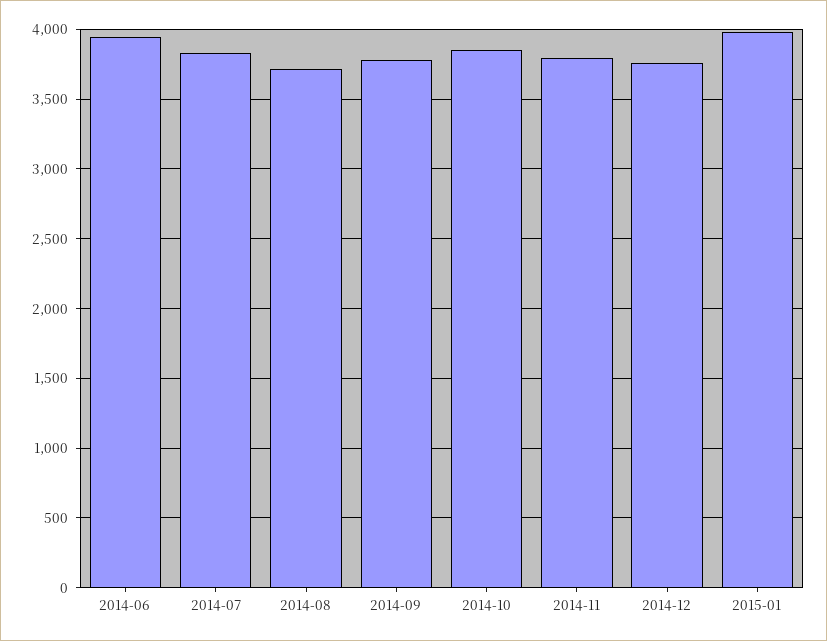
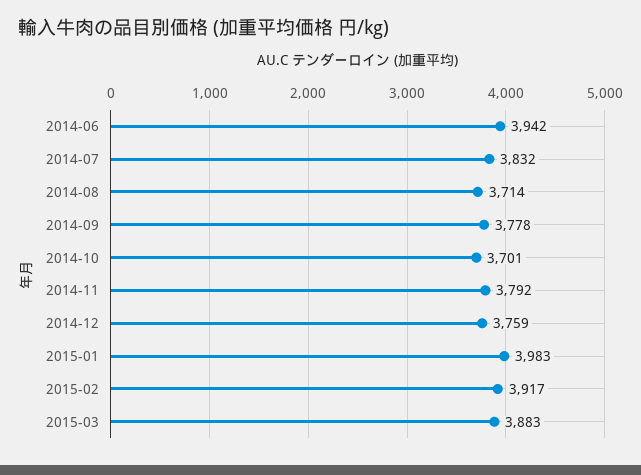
2014-10: 3850 -> 3701
2015-02: none -> 3917
2015-03: none -> 3883

